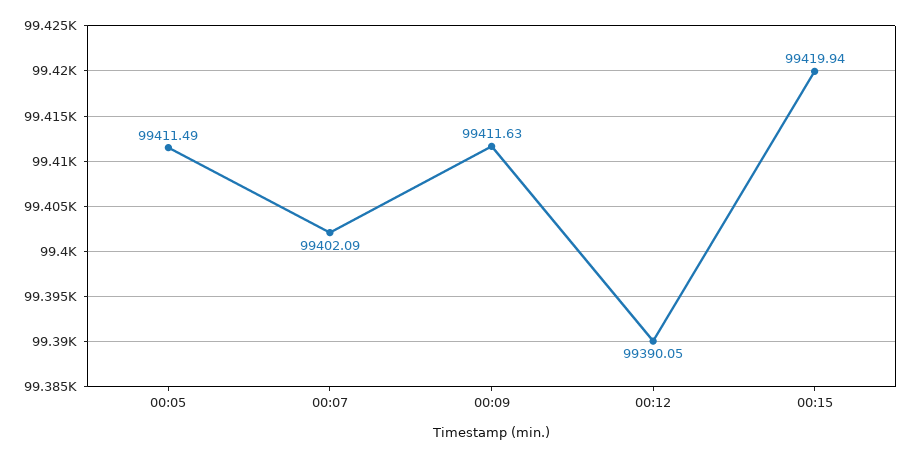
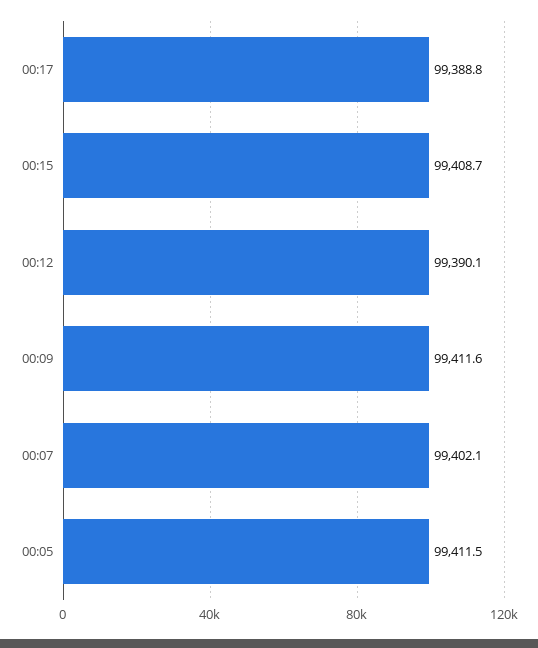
00:15: 99419.94 -> 99408.7
00:17: none -> 99388.8

